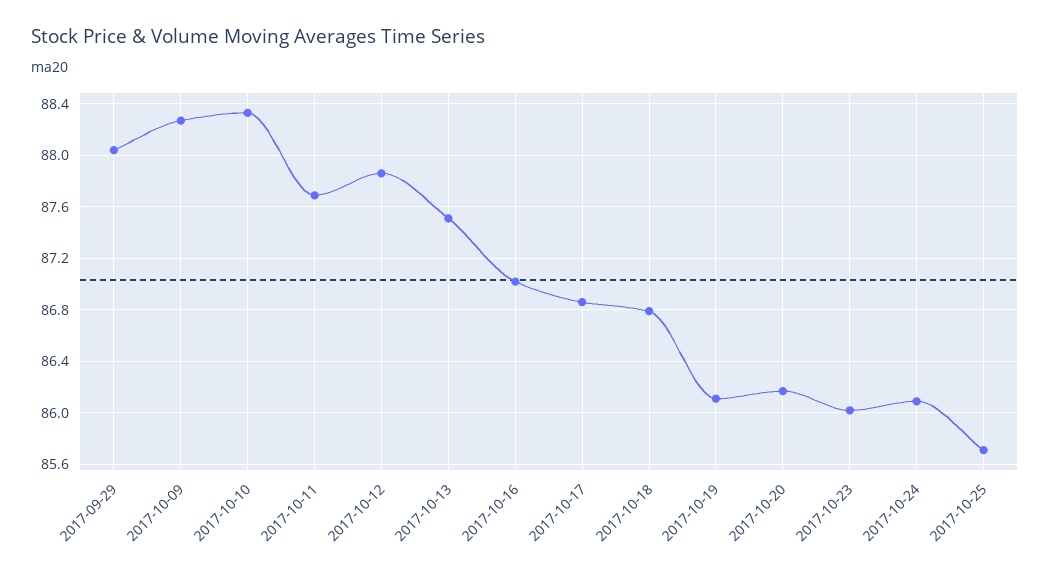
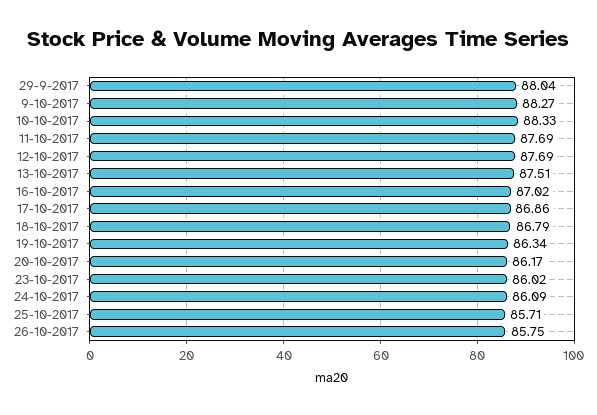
2017-10-12: 87.85 -> 87.69
2017-10-19: 86.1 -> 86.34
26-10-2017: none -> 85.75

